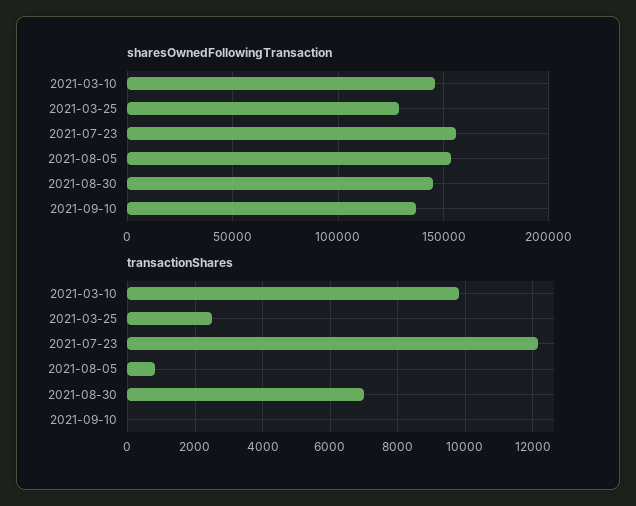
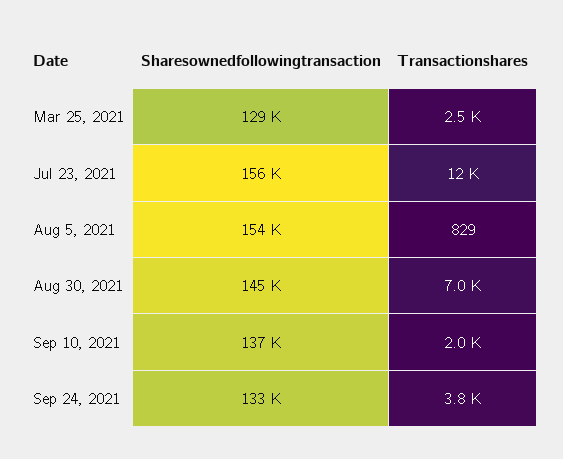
sharesOwnedFollowingTransaction, 2021-03-10: 145000 -> none
transactionShares, 2021-03-10: 9800 -> none
transactionShares, 2021-09-10: 0 -> 2000
sharesOwnedFollowingTransaction, Sep 24, 2021: none -> 133000
transactionShares, Sep 24, 2021: none -> 3800

